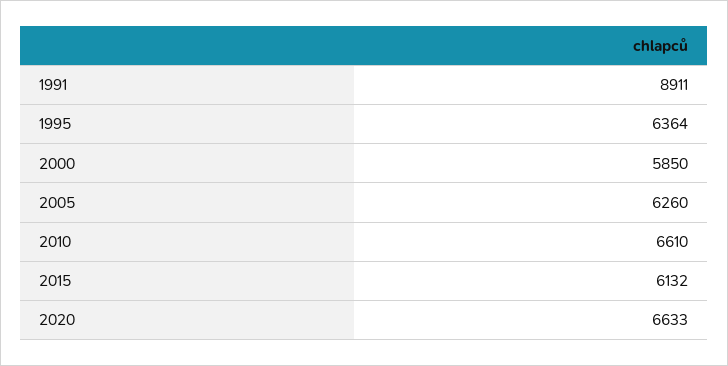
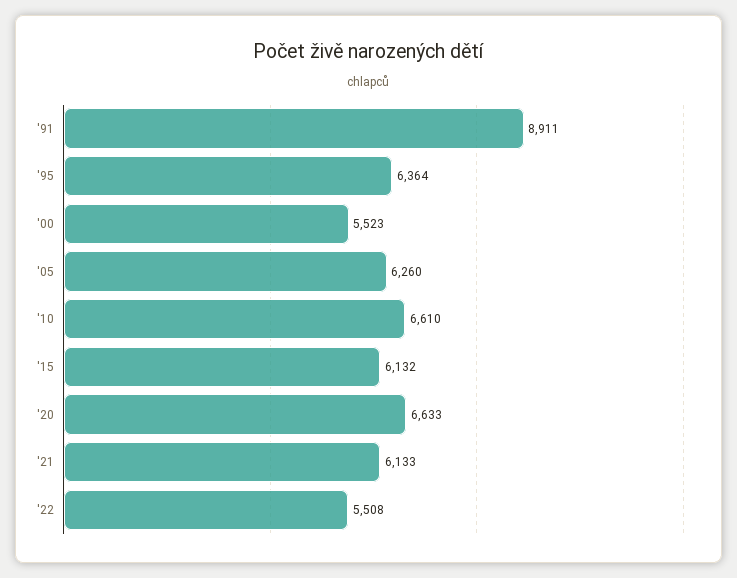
2000: 5850 -> 5523
'21: none -> 6133
'22: none -> 5508

